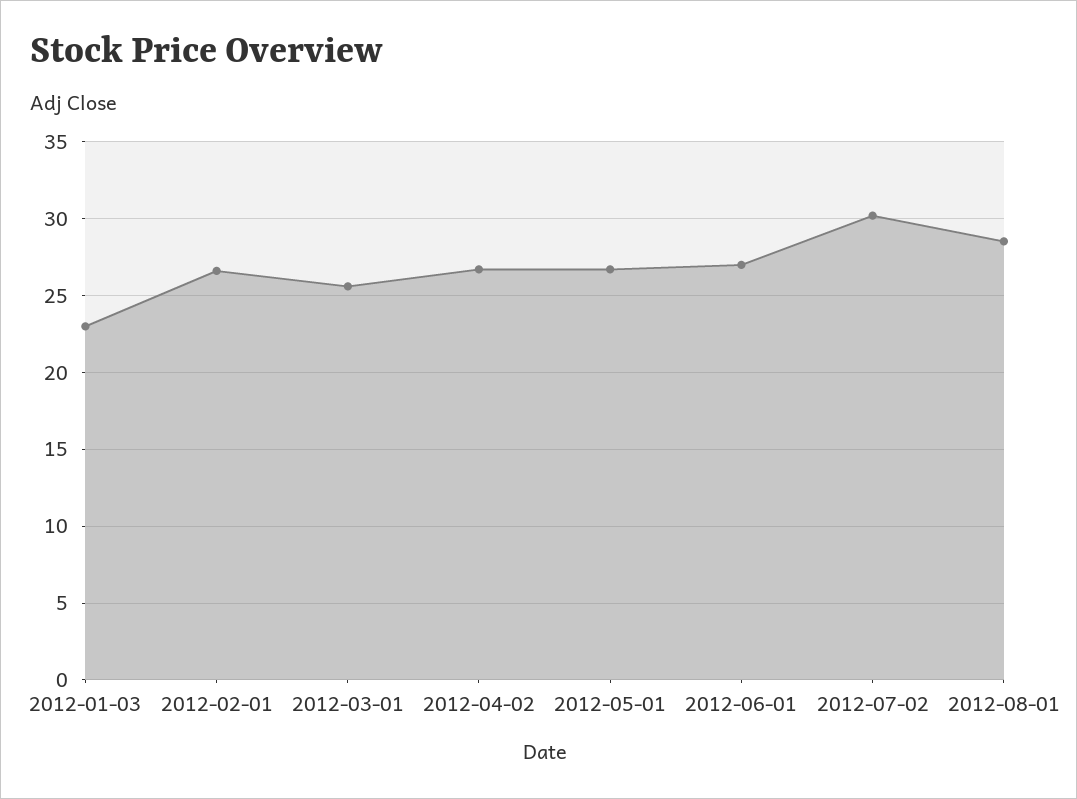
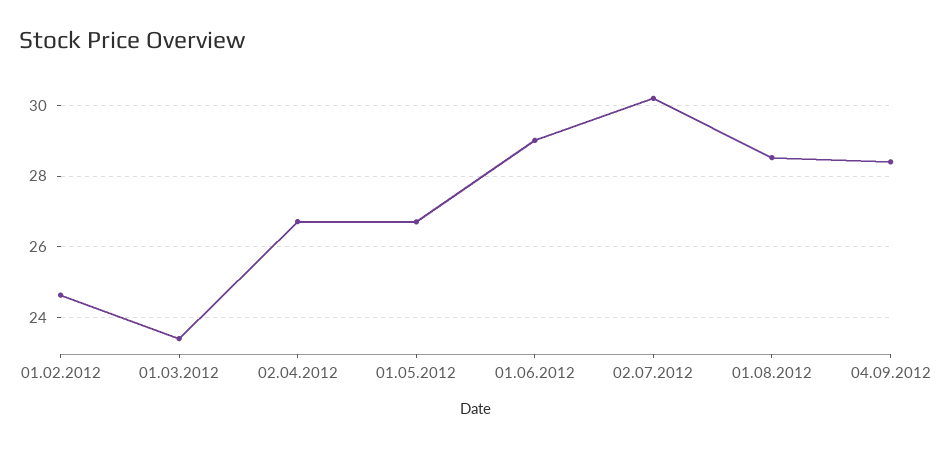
2012-01-03: 23 -> none
2012-02-01: 26.5 -> 24.6
2012-03-01: 25.5 -> 23.4
2012-06-01: 27 -> 29
04.09.2012: none -> 28.4

